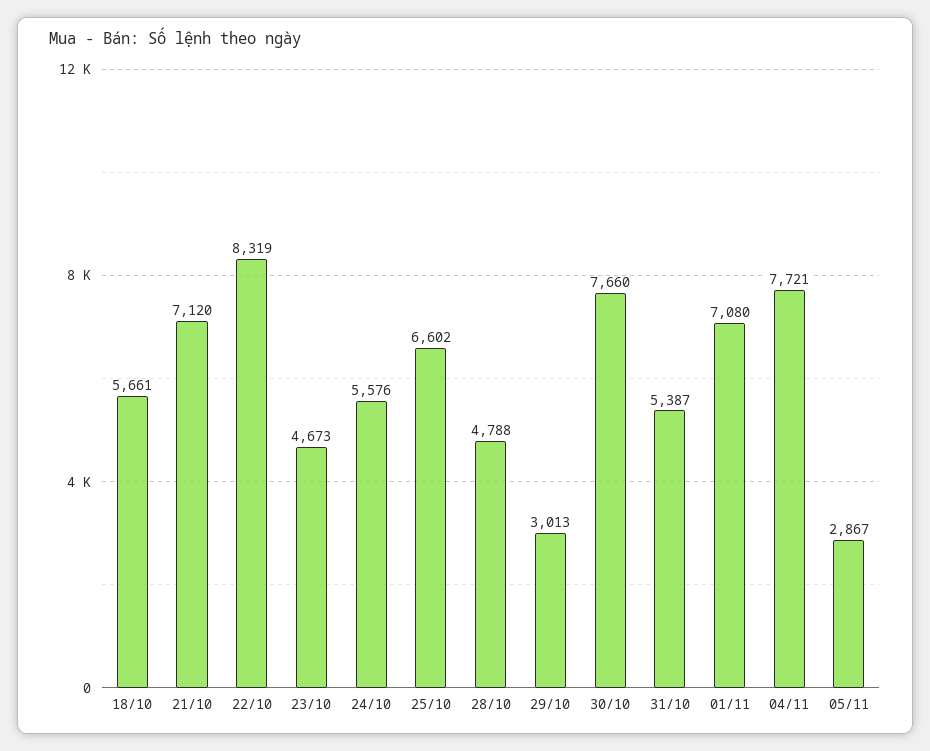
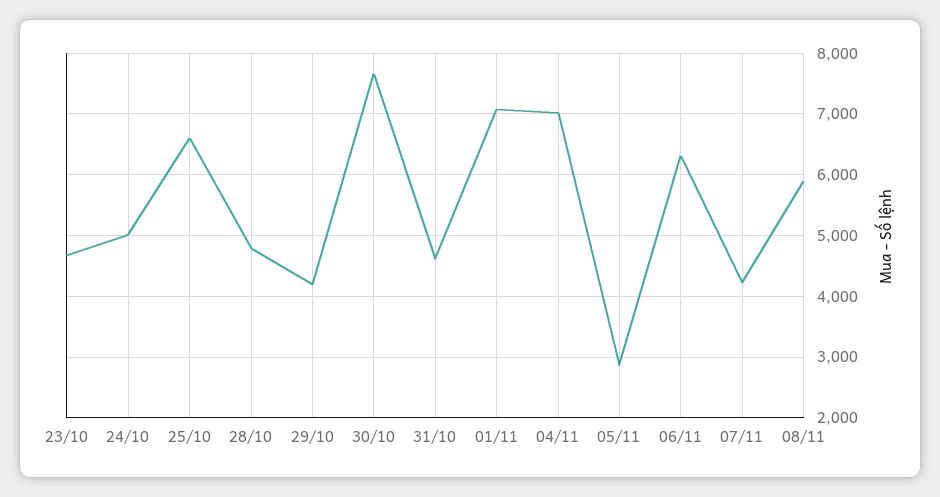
18/10: 5661 -> none
21/10: 7120 -> none
22/10: 8319 -> none
24/10: 5576 -> 5000
29/10: 3013 -> 4200
31/10: 5387 -> 4600
04/11: 7721 -> 7000
06/11: none -> 6300
07/11: none -> 4200
08/11: none -> 5900

